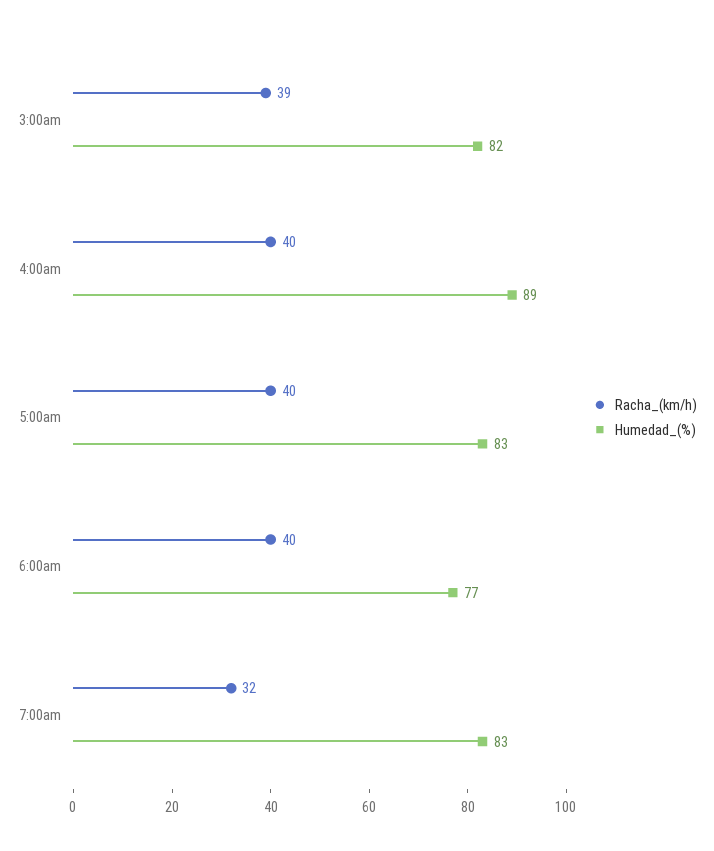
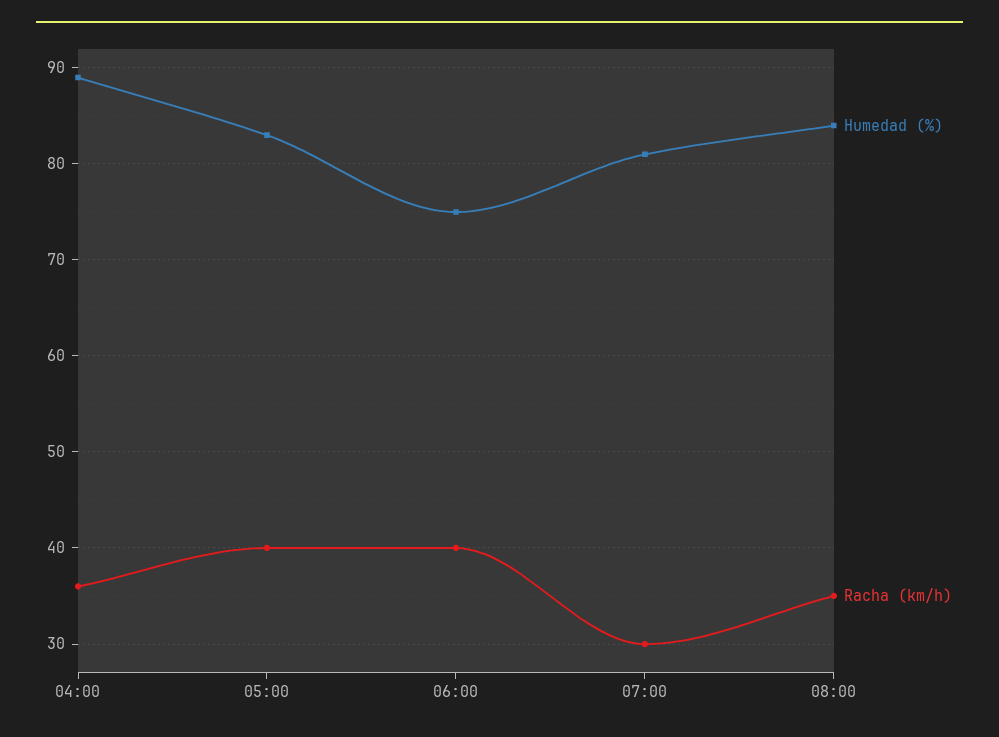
Racha_(km/h), 3:00am: 39 -> none
Humedad_(%), 3:00am: 82 -> none
Racha_(km/h), 4:00am: 40 -> 36
Humedad_(%), 6:00am: 77 -> 75
Racha_(km/h), 7:00am: 32 -> 30
Humedad_(%), 7:00am: 83 -> 81
Humedad_(%), 08:00: none -> 84
Racha_(km/h), 08:00: none -> 35

